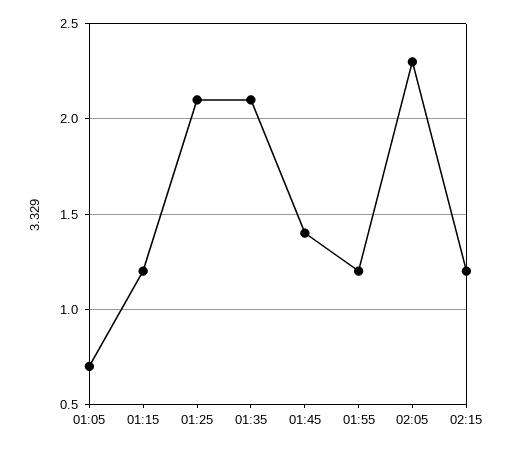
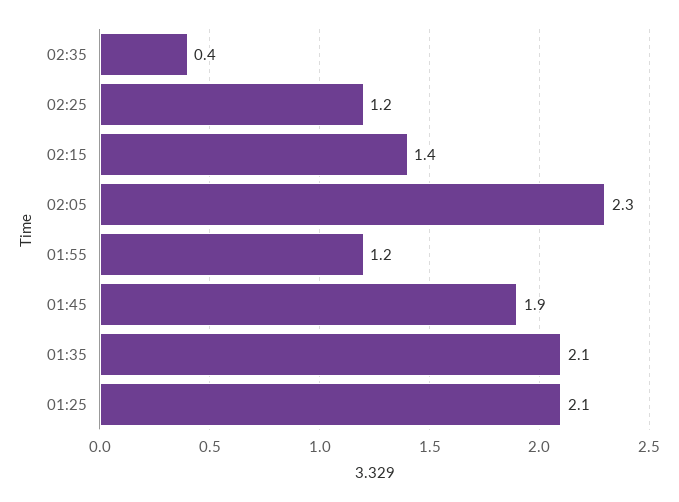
01:05: 0.7 -> none
01:15: 1.2 -> none
01:45: 1.4 -> 1.9
02:15: 1.2 -> 1.4
02:35: none -> 0.4
02:25: none -> 1.2

